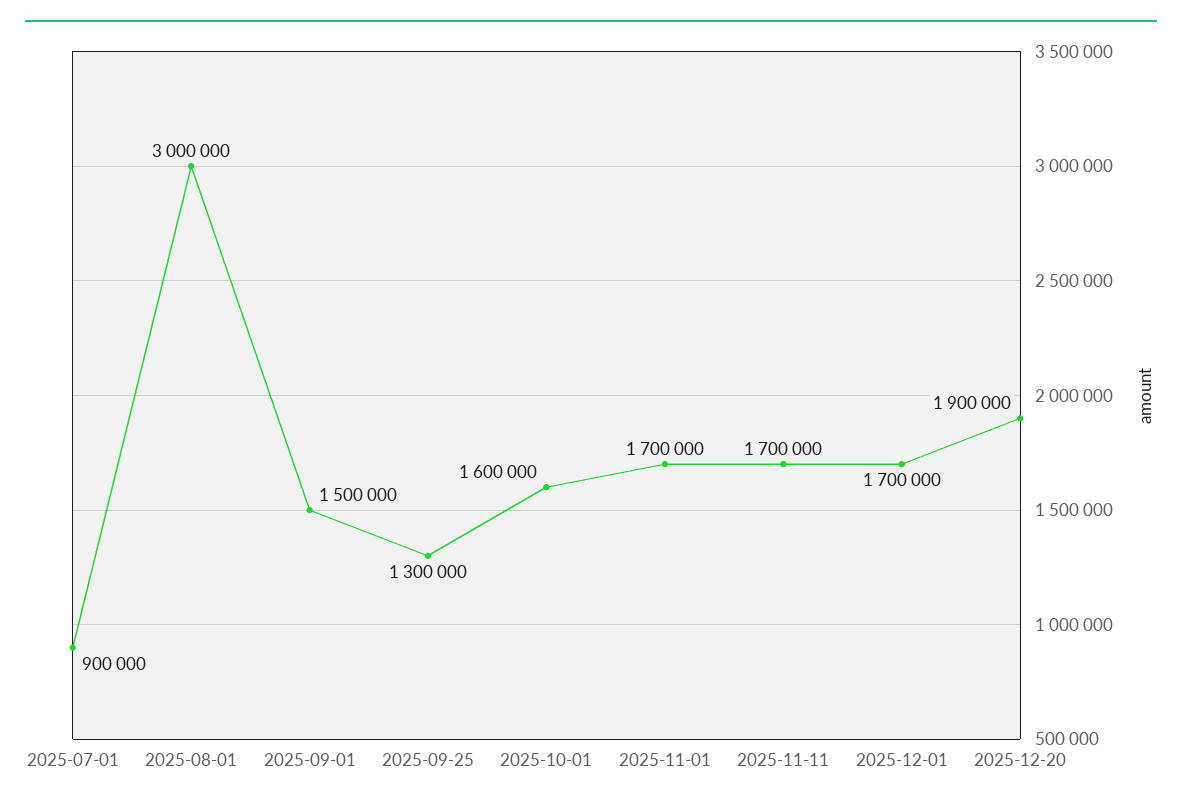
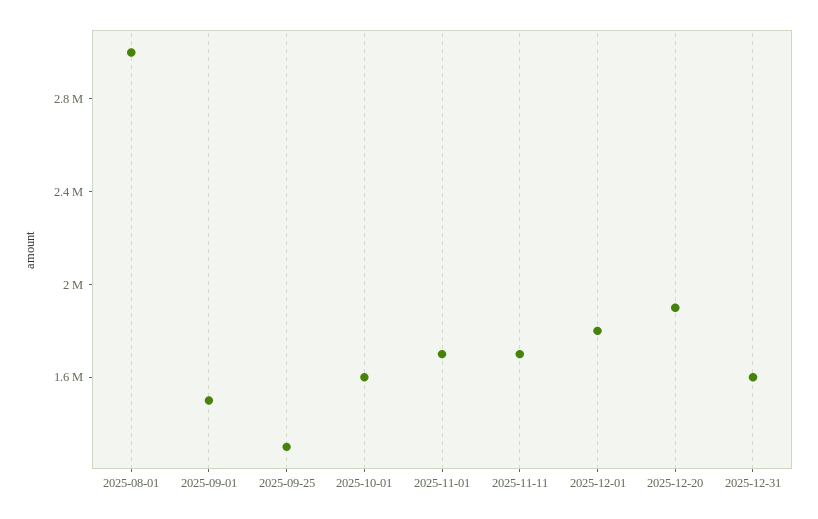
2025-07-01: 900000 -> none
2025-12-01: 1700000 -> 1800000
2025-12-31: none -> 1600000

